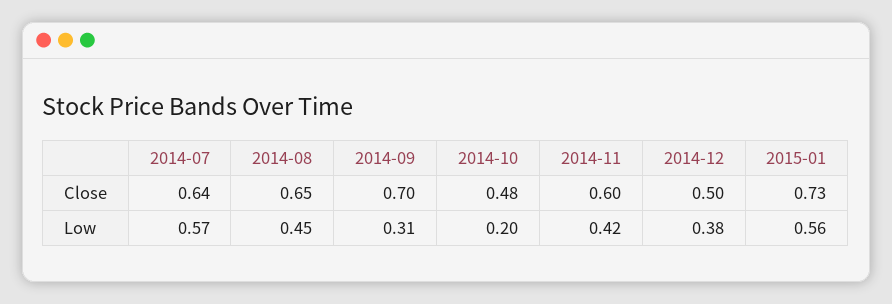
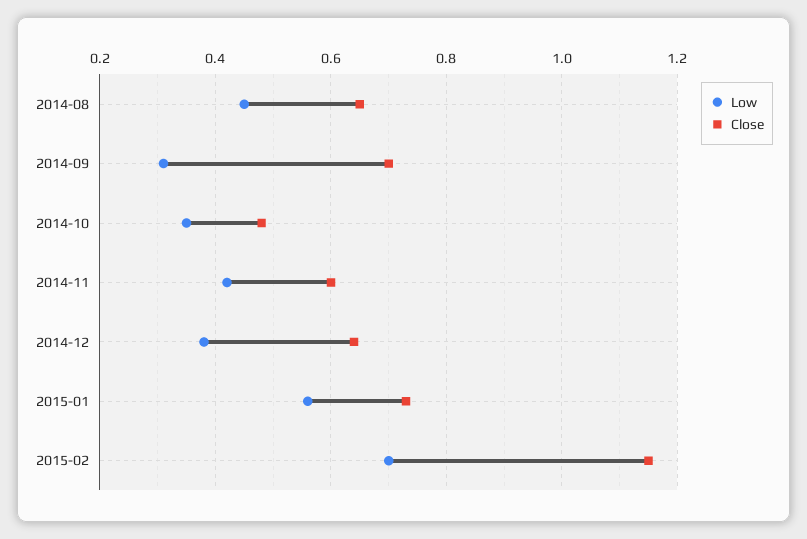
Close, 2014-07: 0.64 -> none
Close, 2014-12: 0.5 -> 0.65
Low, 2014-07: 0.57 -> none
Low, 2014-10: 0.2 -> 0.35
Low, 2015-02: none -> 0.7
Close, 2015-02: none -> 1.15

